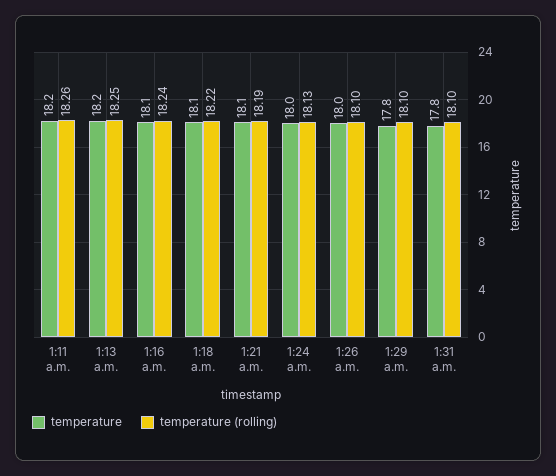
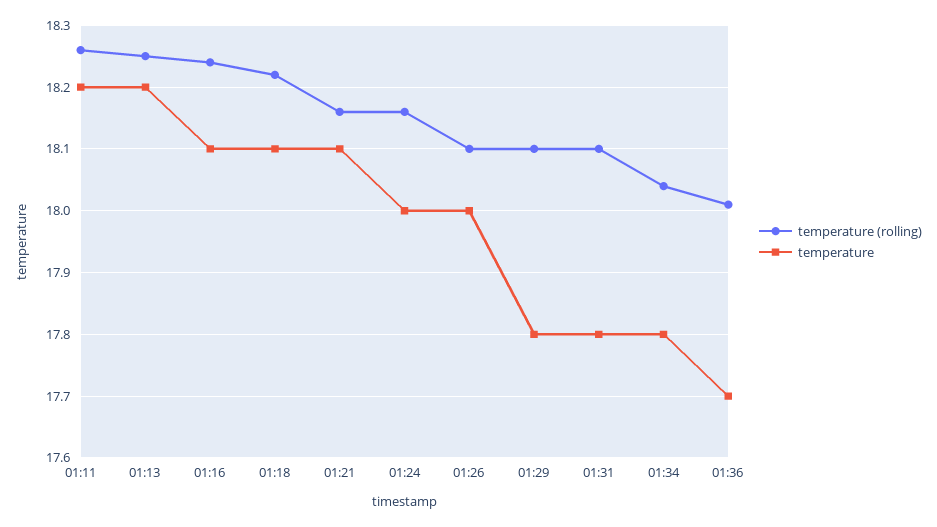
temperature (rolling), 1:21 a.m.: 18.19 -> 18.16
temperature (rolling), 1:24 a.m.: 18.13 -> 18.16
temperature (rolling), 01:34: none -> 18.04
temperature, 01:34: none -> 17.8
temperature (rolling), 01:36: none -> 18.01
temperature, 01:36: none -> 17.7

